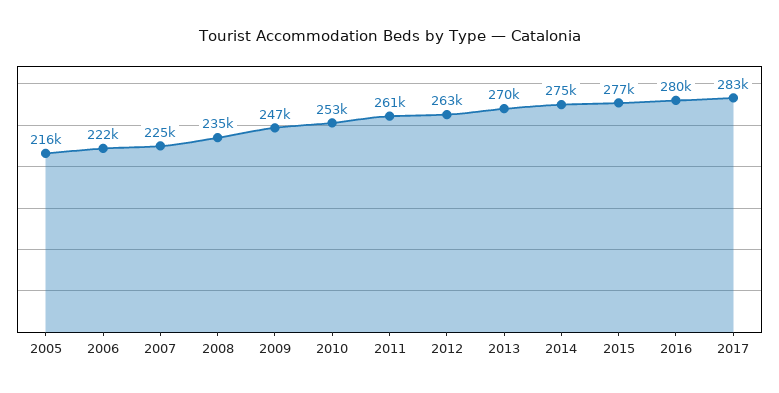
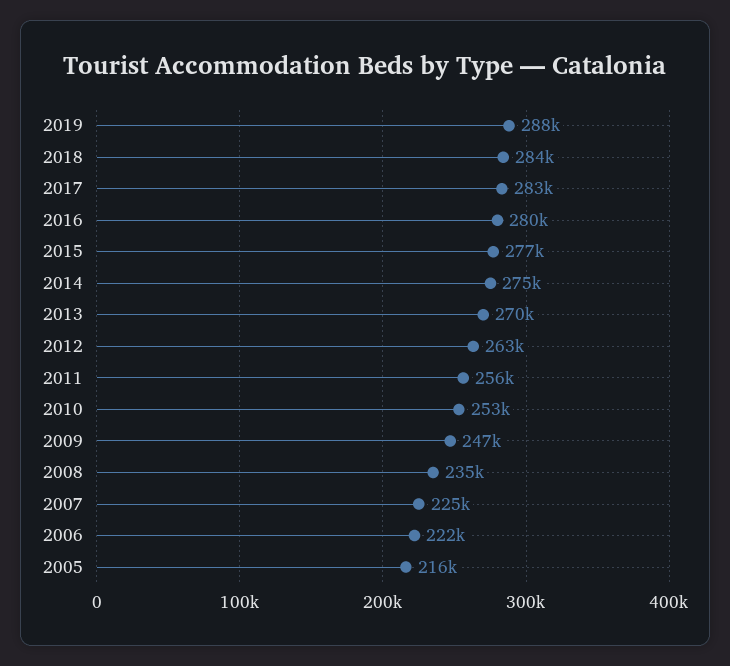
2011: 261000 -> 256000
2019: none -> 288000
2018: none -> 284000

